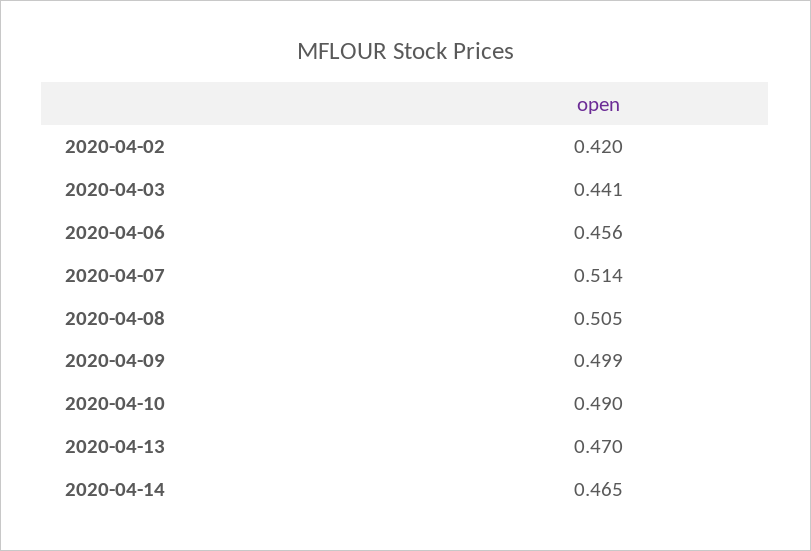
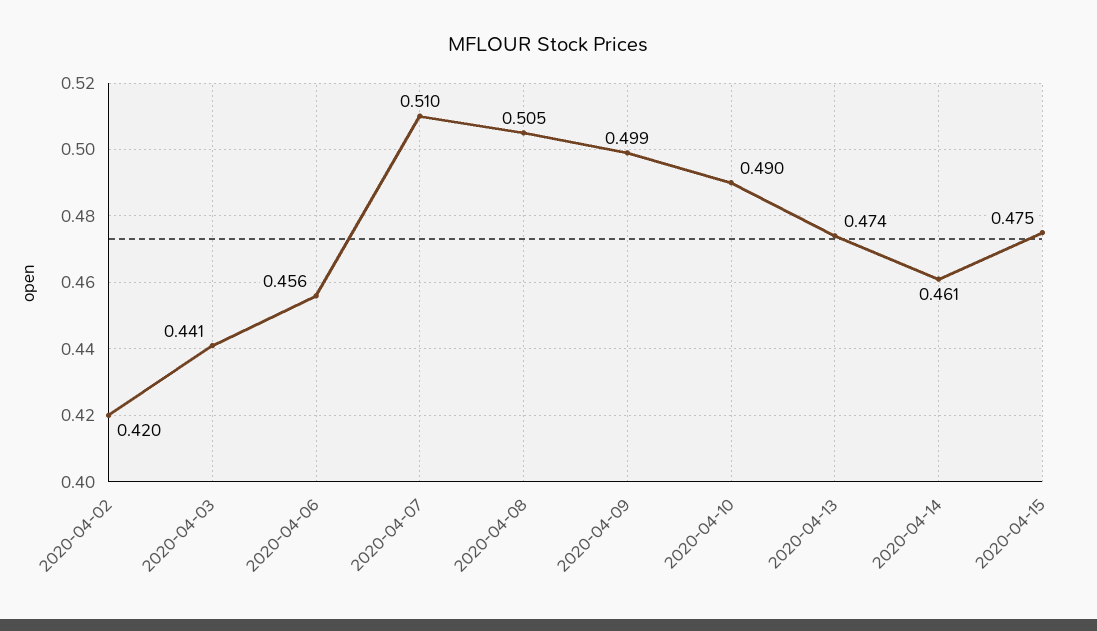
2020-04-07: 0.514 -> 0.51
2020-04-13: 0.47 -> 0.474
2020-04-14: 0.465 -> 0.461
2020-04-15: none -> 0.475

